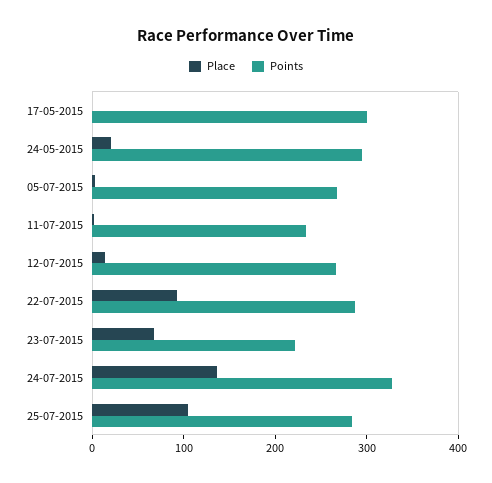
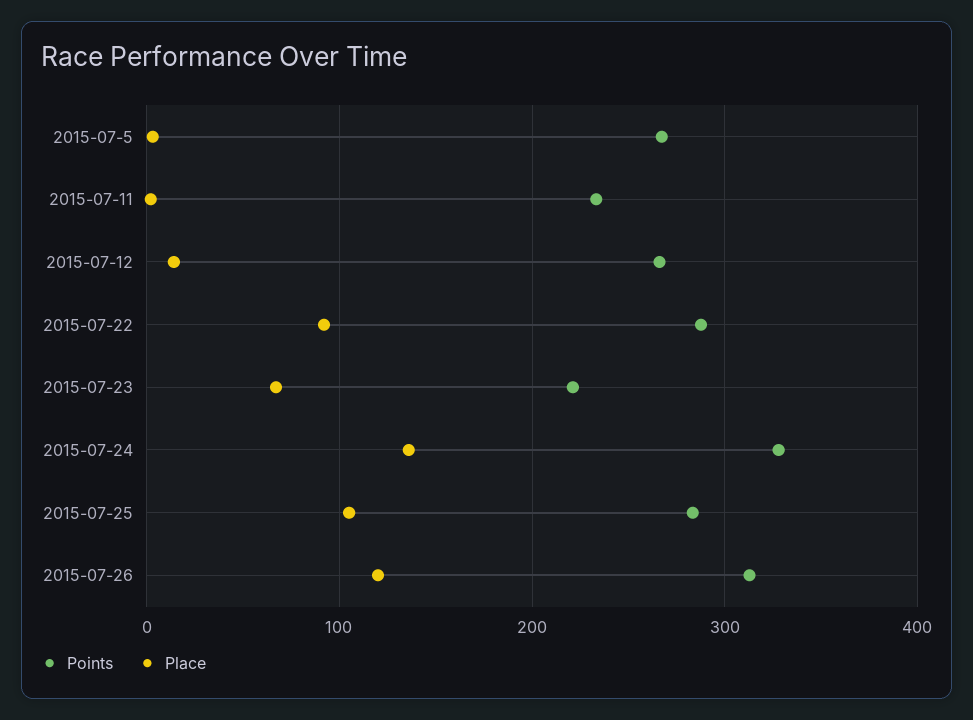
Place, 17-05-2015: 0 -> none
Points, 17-05-2015: 300 -> none
Place, 24-05-2015: 20 -> none
Points, 24-05-2015: 300 -> none
Points, 2015-07-26: none -> 310
Place, 2015-07-26: none -> 120

